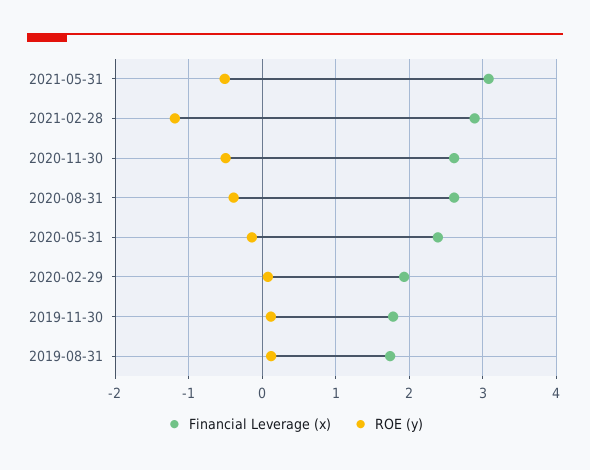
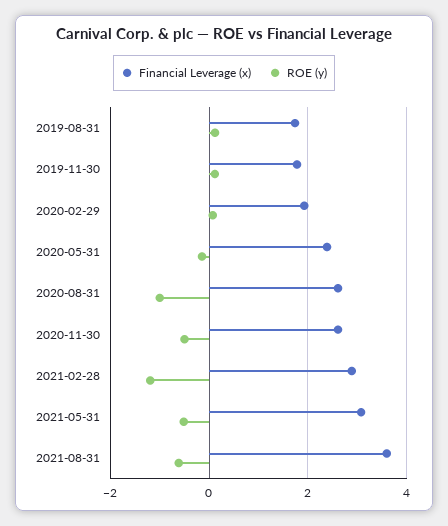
ROE (y), 2020-08-31: -0.4 -> -1
Financial Leverage (x), 2021-08-31: none -> 3.6
ROE (y), 2021-08-31: none -> -0.6

